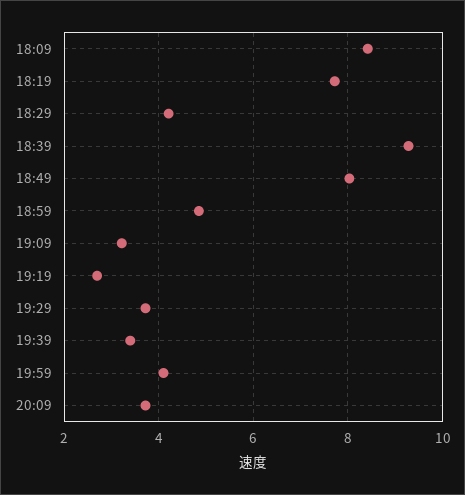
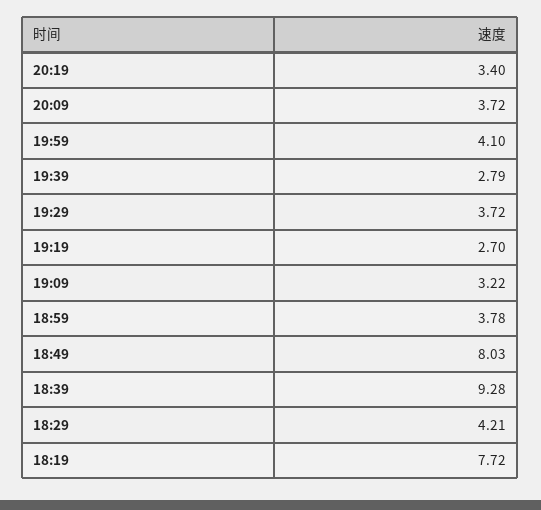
18:09: 8.4 -> none
18:59: 4.8 -> 3.78
19:39: 3.4 -> 2.79
20:19: none -> 3.4

